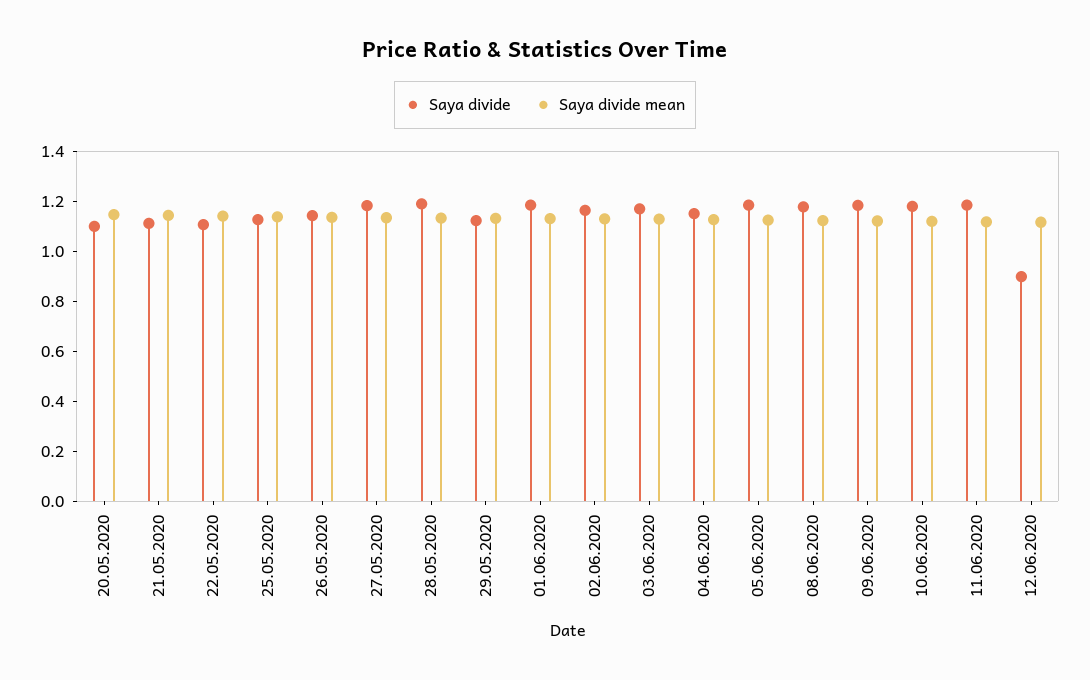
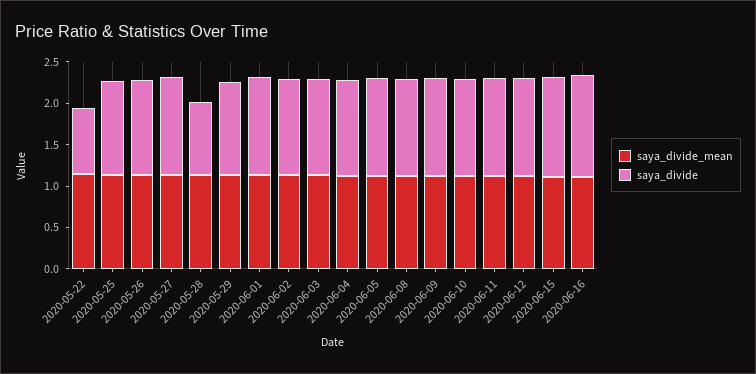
Saya divide, 20.05.2020: 1.1 -> none
Saya divide mean, 20.05.2020: 1.15 -> none
Saya divide, 21.05.2020: 1.1 -> none
Saya divide mean, 21.05.2020: 1.15 -> none
Saya divide, 22.05.2020: 1.1 -> 0.8
Saya divide, 28.05.2020: 1.2 -> 0.9
Saya divide, 12.06.2020: 0.9 -> 1.2
Saya divide mean, 2020-06-15: none -> 1.1
Saya divide, 2020-06-15: none -> 1.2
Saya divide mean, 2020-06-16: none -> 1.1
Saya divide, 2020-06-16: none -> 1.2

